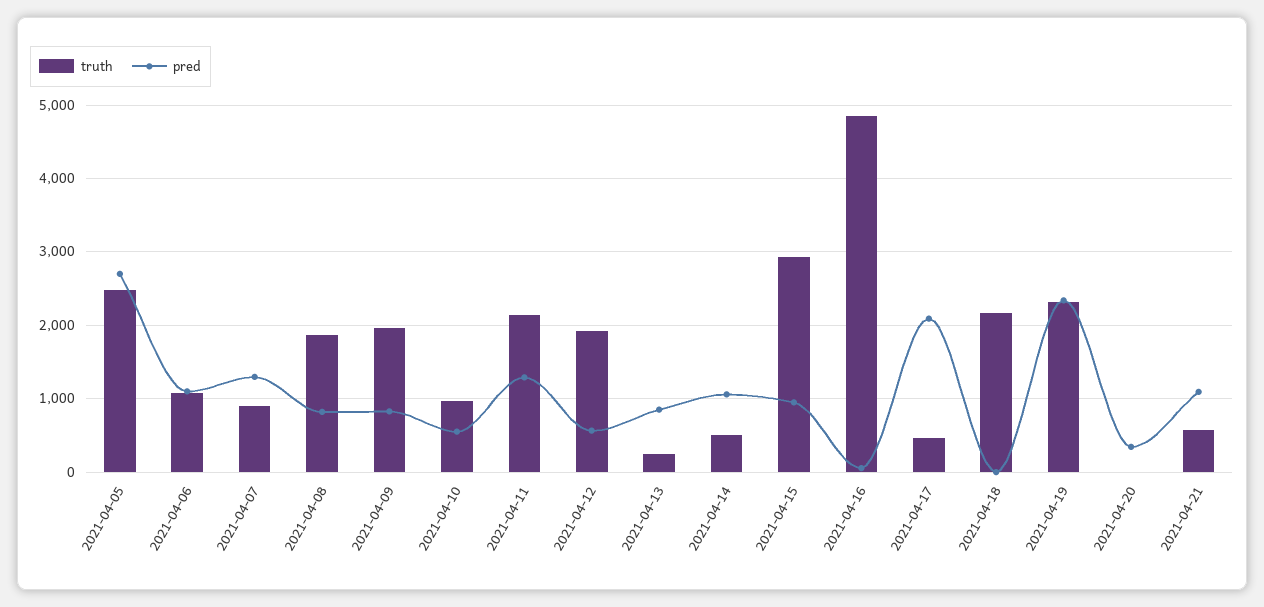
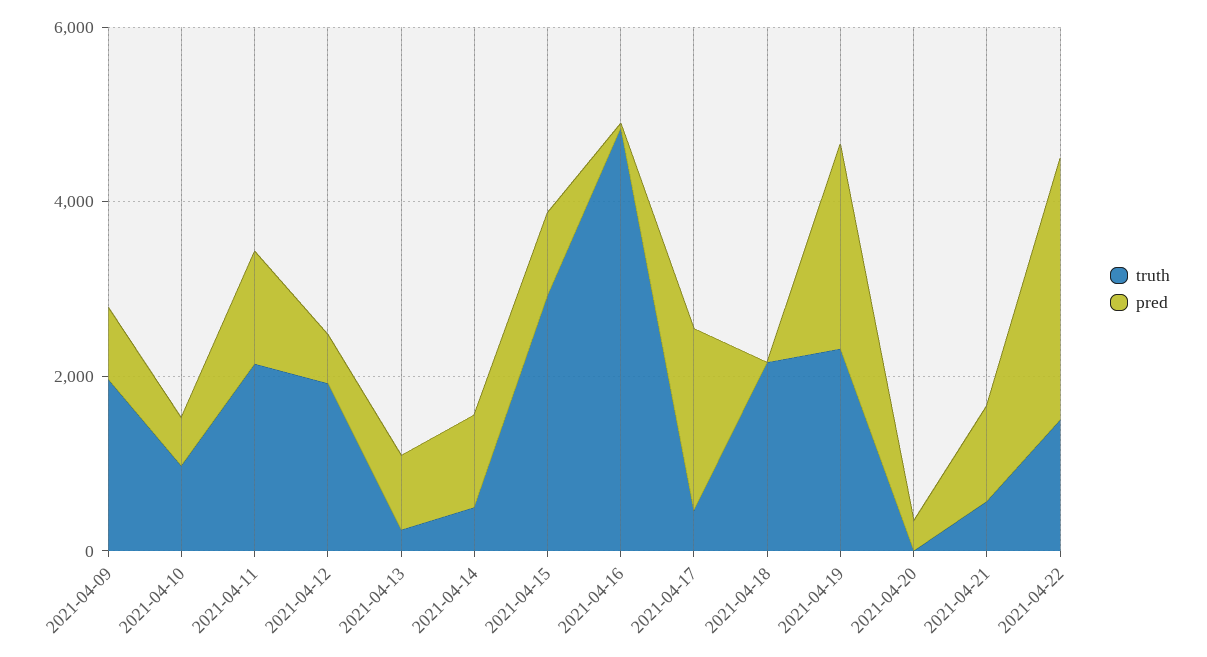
truth, 2021-04-05: 2500 -> none
pred, 2021-04-05: 2700 -> none
truth, 2021-04-06: 1100 -> none
pred, 2021-04-06: 1100 -> none
truth, 2021-04-07: 900 -> none
pred, 2021-04-07: 1300 -> none
truth, 2021-04-08: 1900 -> none
pred, 2021-04-08: 800 -> none
truth, 2021-04-22: none -> 1500
pred, 2021-04-22: none -> 3000

